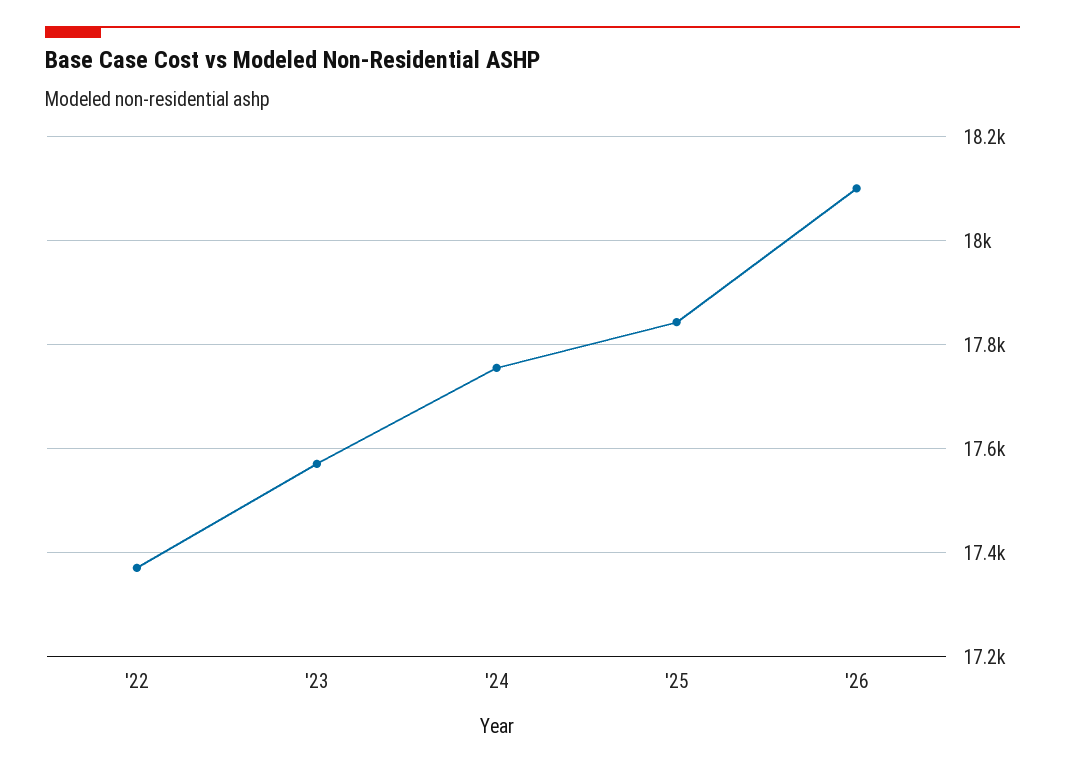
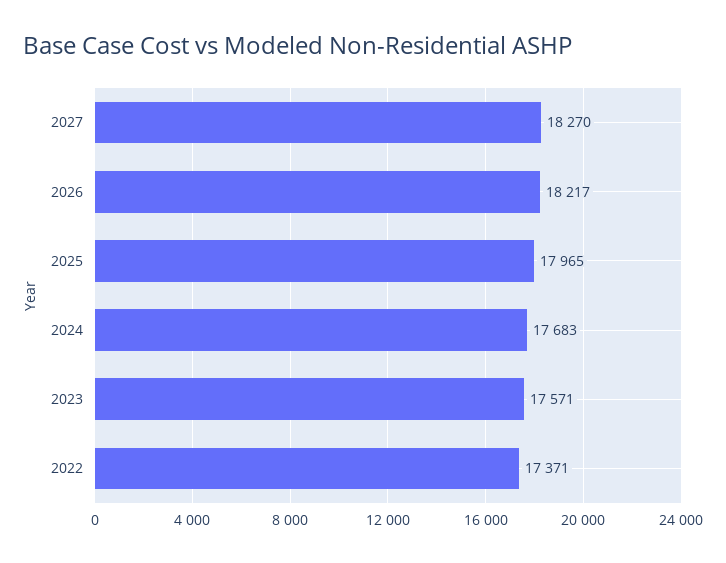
'24: 17760 -> 17683
'25: 17840 -> 17965
'26: 18100 -> 18217
2027: none -> 18270

